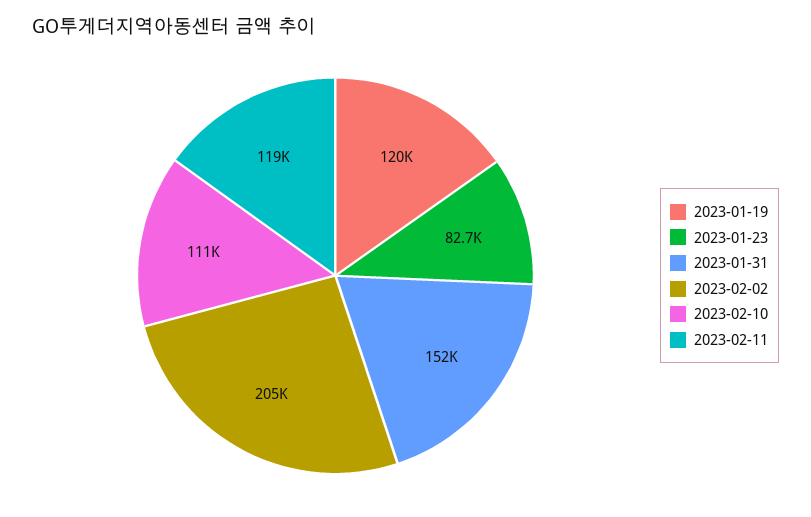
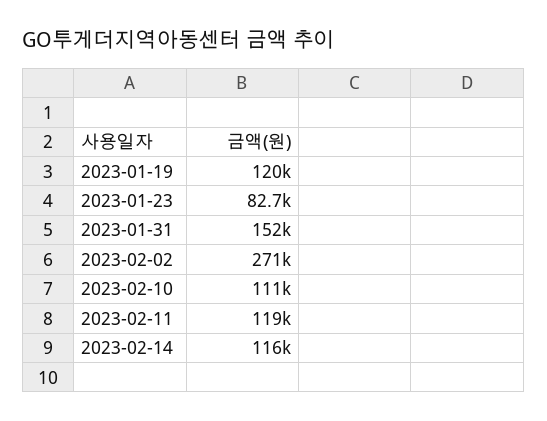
2023-02-02: 205000 -> 271000
2023-02-14: none -> 116000

